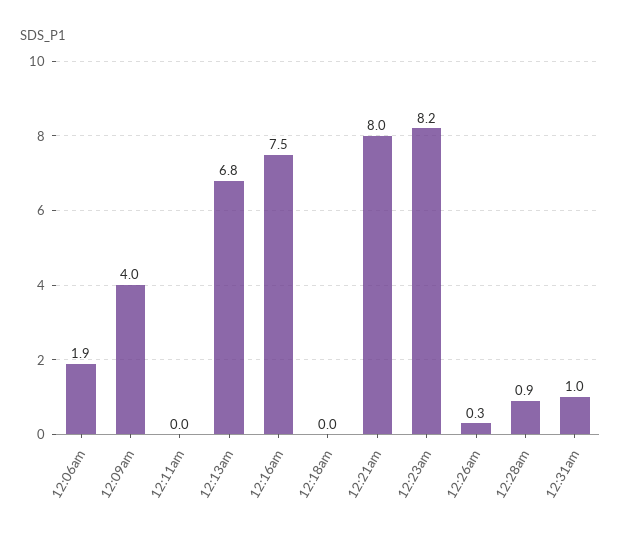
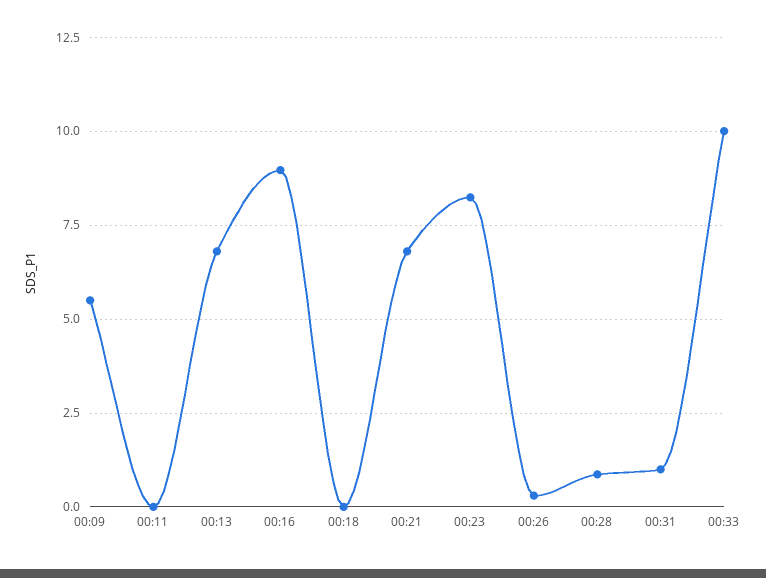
12:06am: 1.9 -> none
12:09am: 4 -> 5.5
12:16am: 7.5 -> 9
12:21am: 8 -> 6.75
00:33: none -> 10

